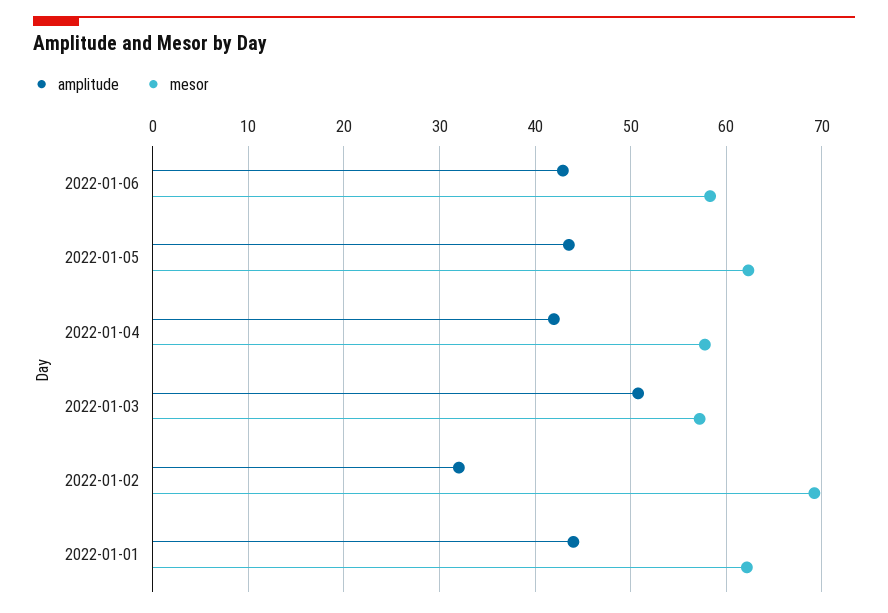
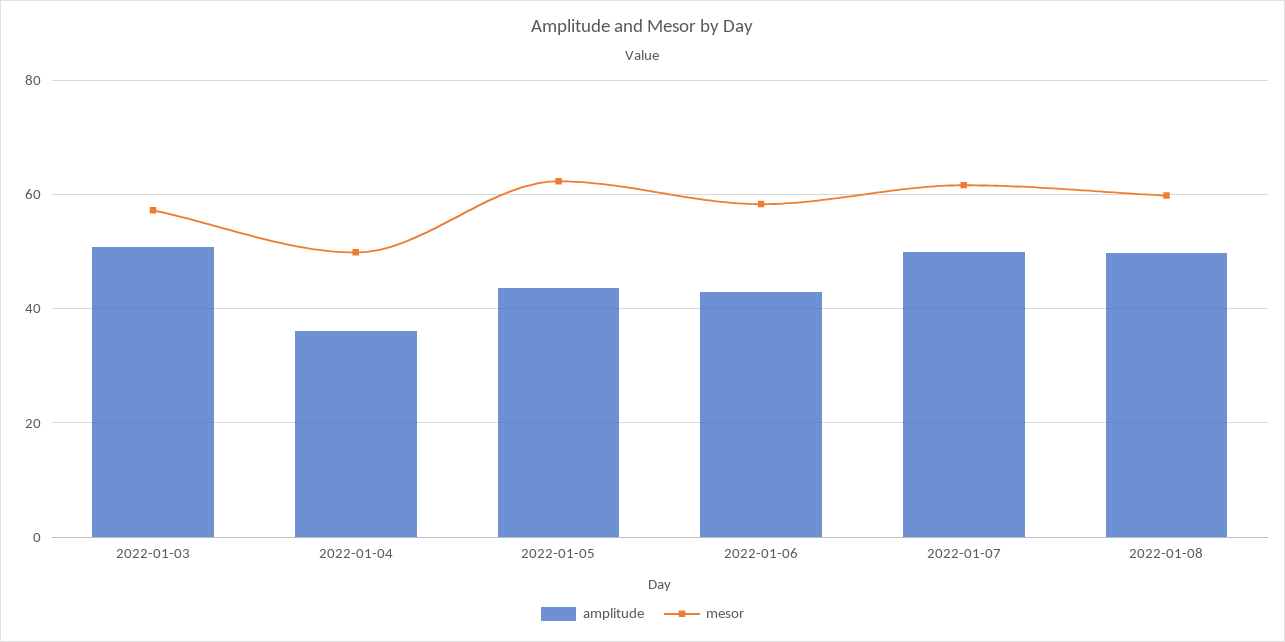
amplitude, 2022-01-04: 42 -> 36
mesor, 2022-01-04: 58 -> 50
amplitude, 2022-01-02: 32 -> none
mesor, 2022-01-02: 69 -> none
amplitude, 2022-01-01: 44 -> none
mesor, 2022-01-01: 62 -> none
amplitude, 2022-01-07: none -> 50
mesor, 2022-01-07: none -> 62
amplitude, 2022-01-08: none -> 50
mesor, 2022-01-08: none -> 60

